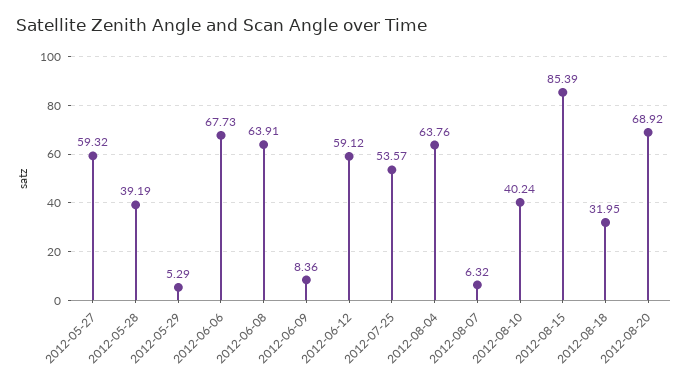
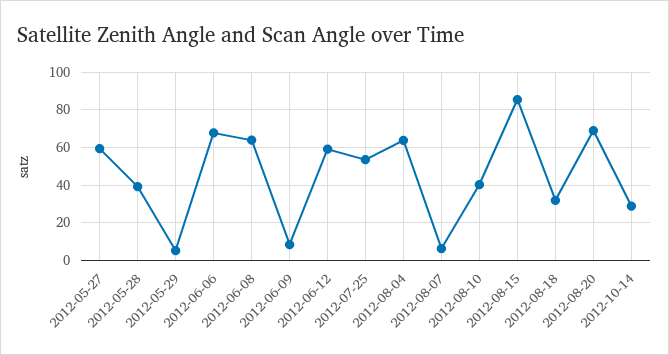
2012-10-14: none -> 30

